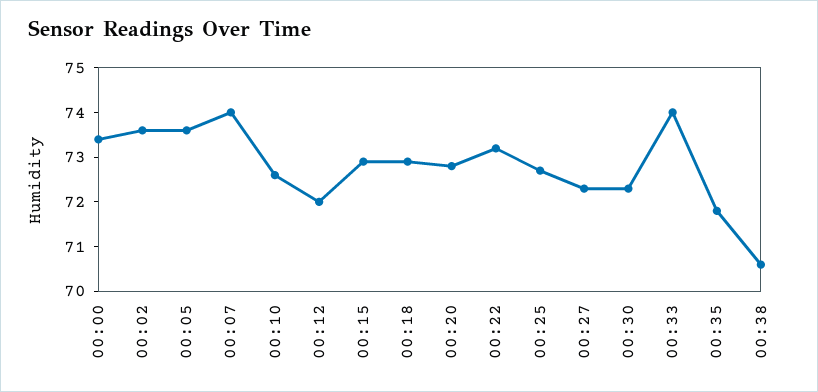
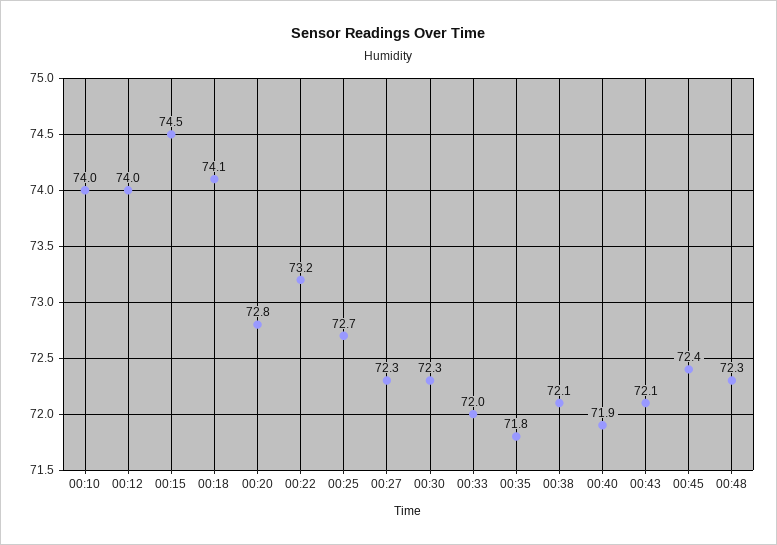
00:00: 73.5 -> none
00:02: 73.5 -> none
00:05: 73.5 -> none
00:07: 74 -> none
00:10: 72.5 -> 74
00:12: 72 -> 74
00:15: 73 -> 74.5
00:18: 73 -> 74.1
00:33: 74 -> 72
00:38: 70.5 -> 72.1
00:40: none -> 71.9
00:43: none -> 72.1
00:45: none -> 72.4
00:48: none -> 72.3

